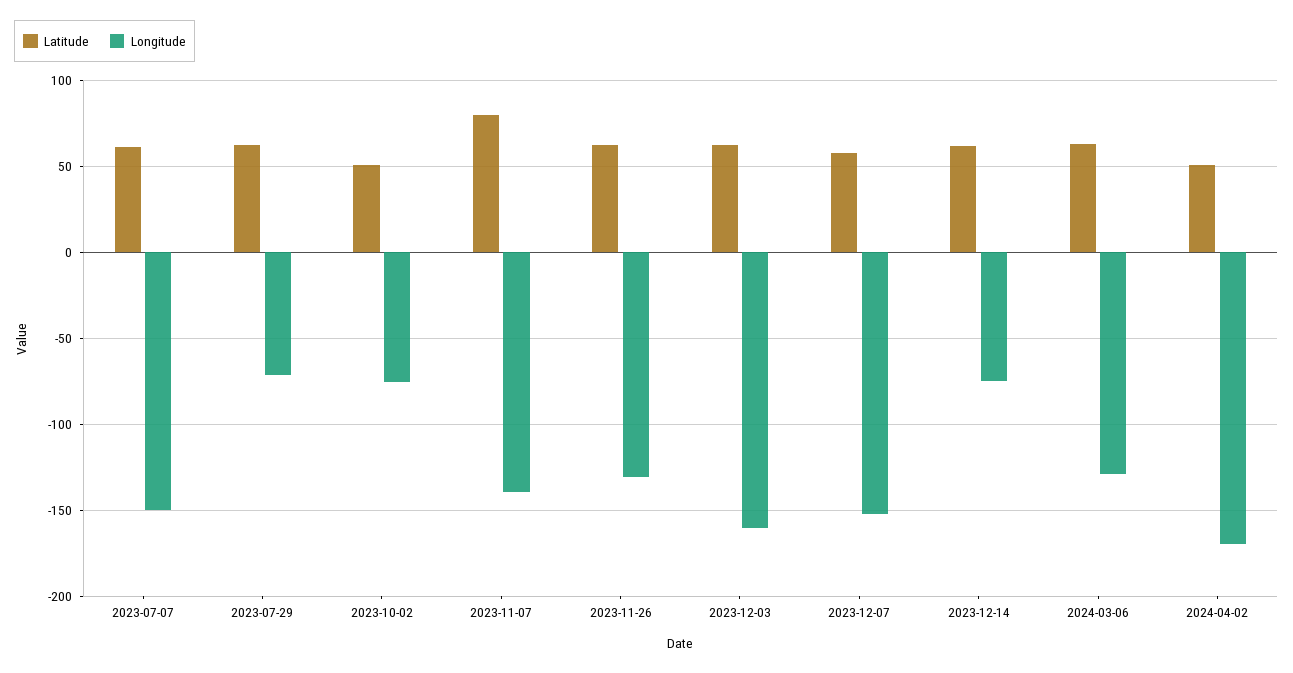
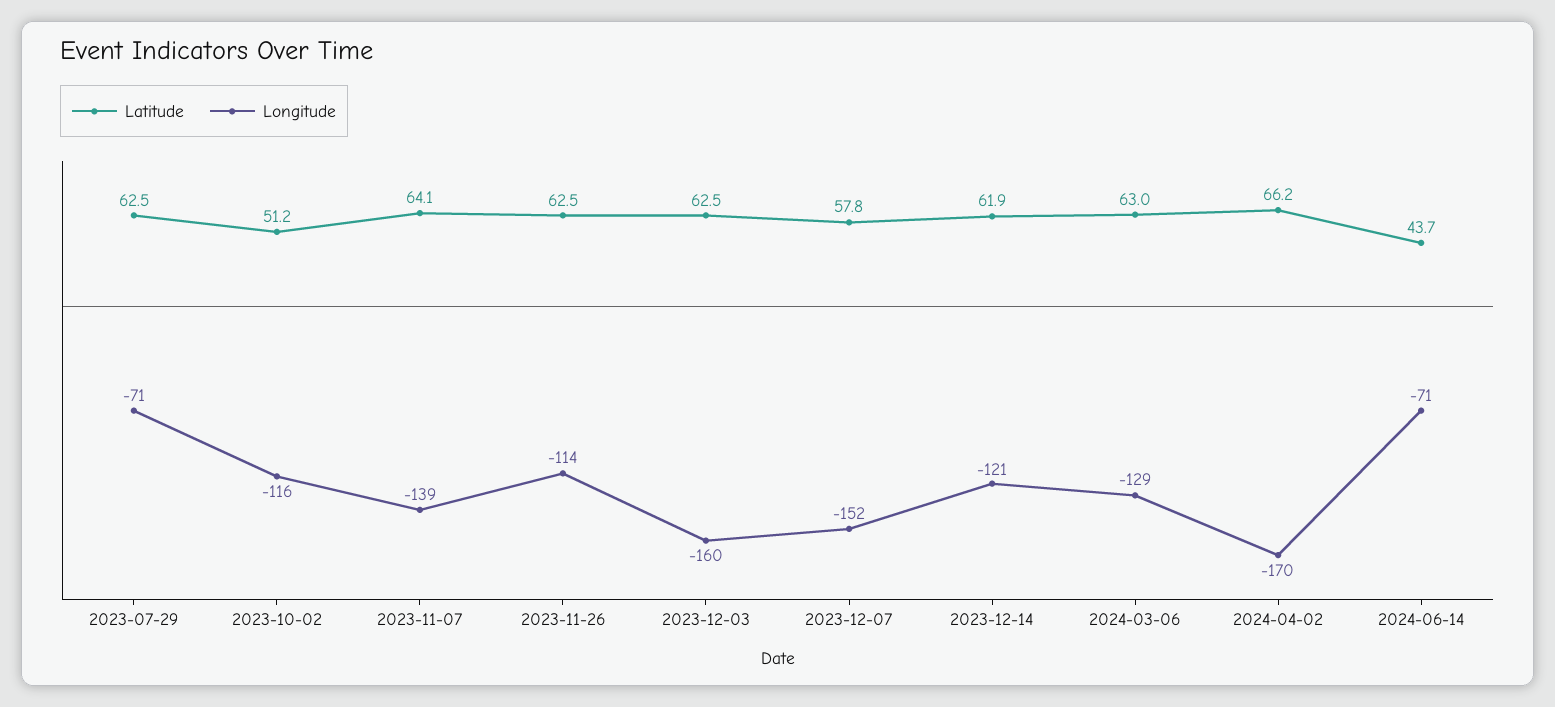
Latitude, 2023-07-07: 60 -> none
Longitude, 2023-07-07: -150 -> none
Longitude, 2023-10-02: -75 -> -116
Latitude, 2023-11-07: 80 -> 64.1
Longitude, 2023-11-26: -130 -> -114
Longitude, 2023-12-14: -75 -> -121
Latitude, 2024-04-02: 50 -> 66.2
Latitude, 2024-06-14: none -> 43.7
Longitude, 2024-06-14: none -> -71

